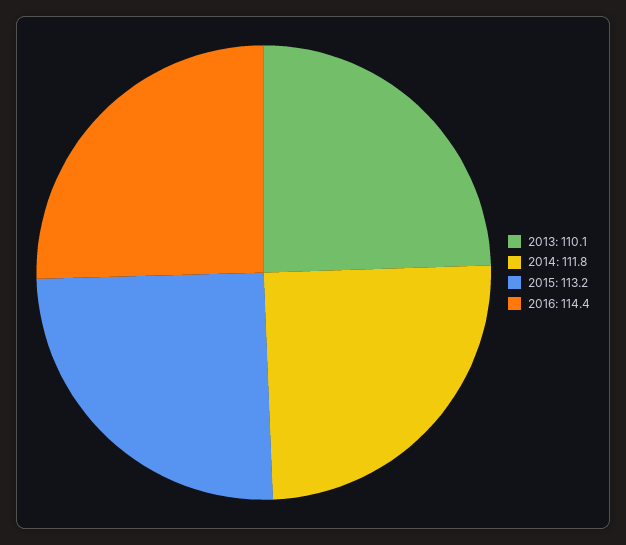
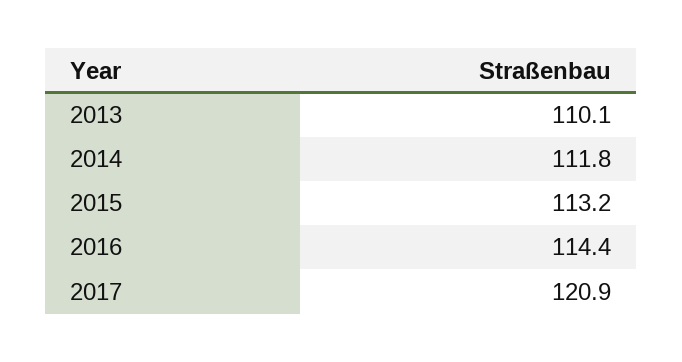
2017: none -> 120.9

